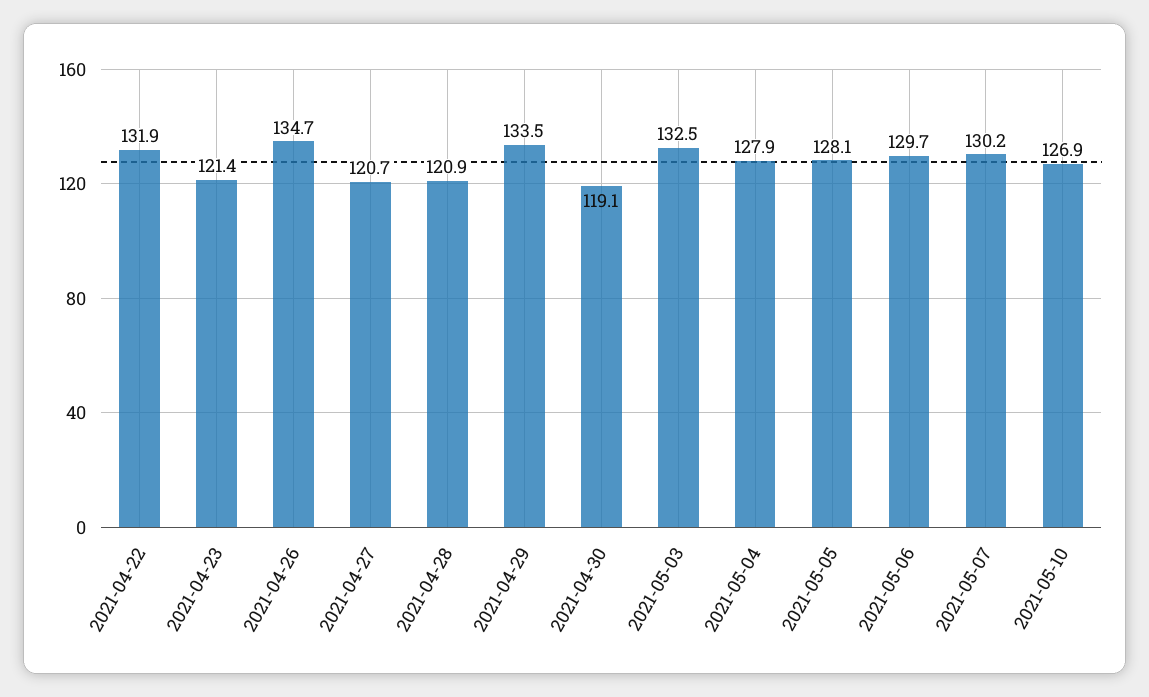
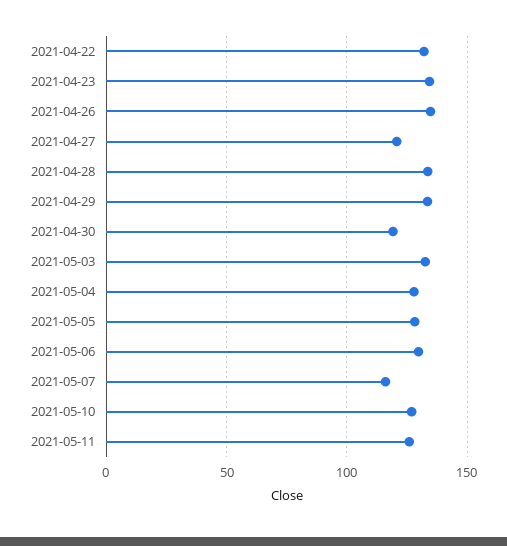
2021-04-23: 121.4 -> 135
2021-04-28: 120.9 -> 135
2021-05-07: 130.2 -> 115
2021-05-11: none -> 125

